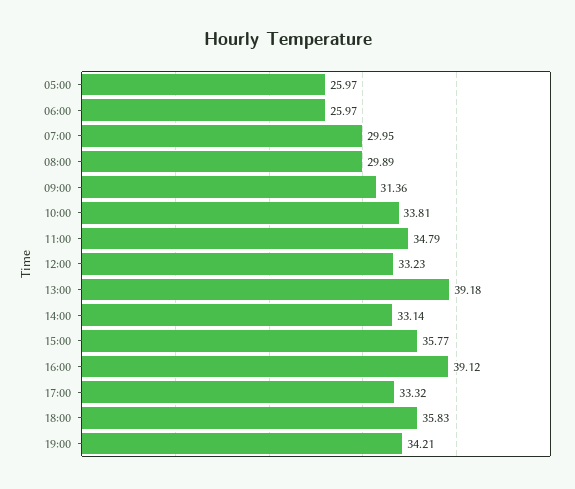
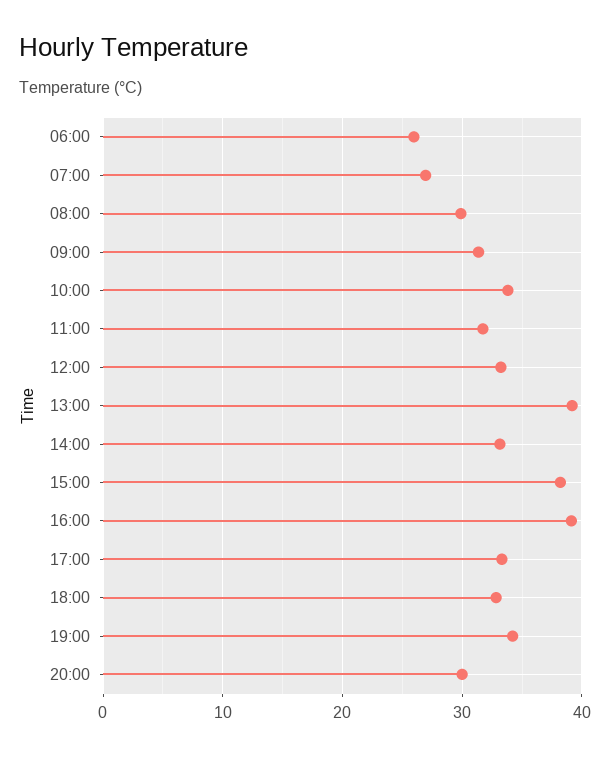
05:00: 25.97 -> none
07:00: 29.95 -> 27
11:00: 34.79 -> 32
15:00: 35.77 -> 38
18:00: 35.83 -> 33
20:00: none -> 30

